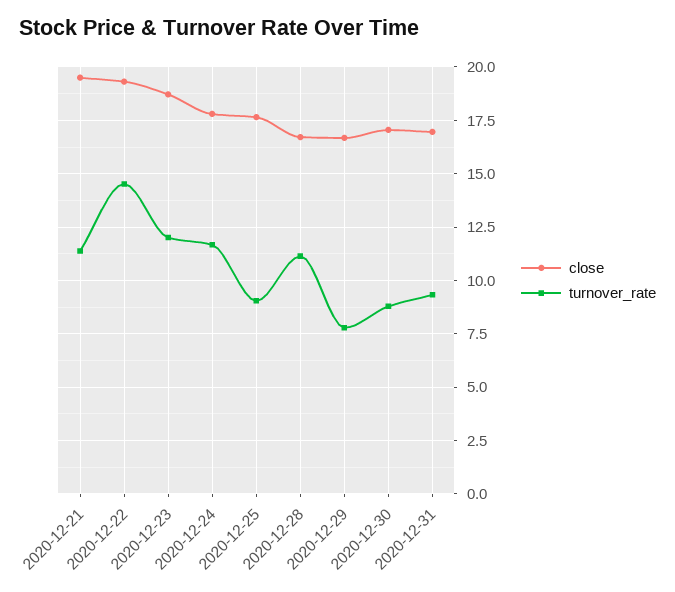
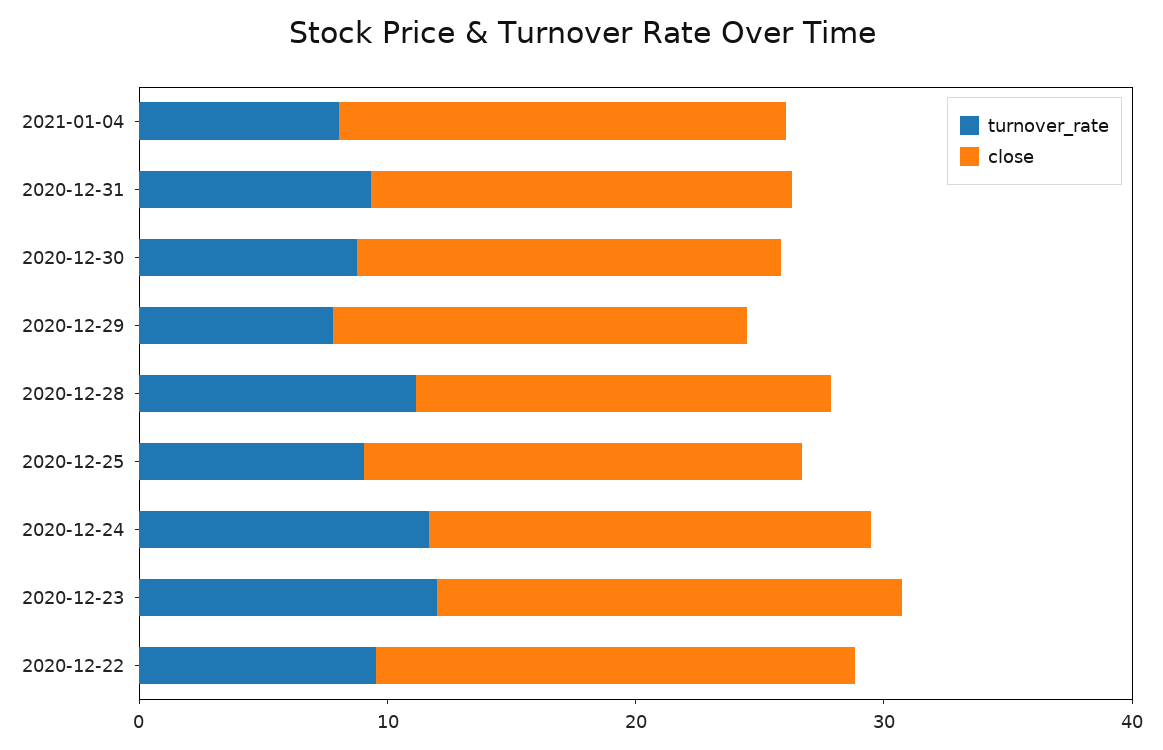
close, 2020-12-21: 19.5 -> none
turnover_rate, 2020-12-21: 11.5 -> none
turnover_rate, 2020-12-22: 14.5 -> 10
turnover_rate, 2021-01-04: none -> 8
close, 2021-01-04: none -> 18

